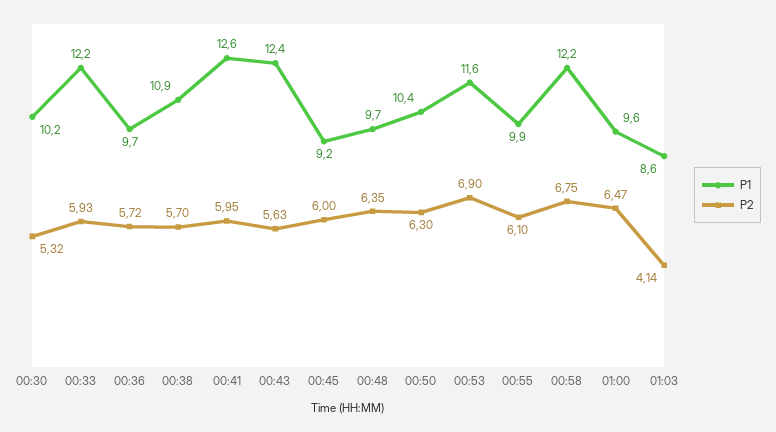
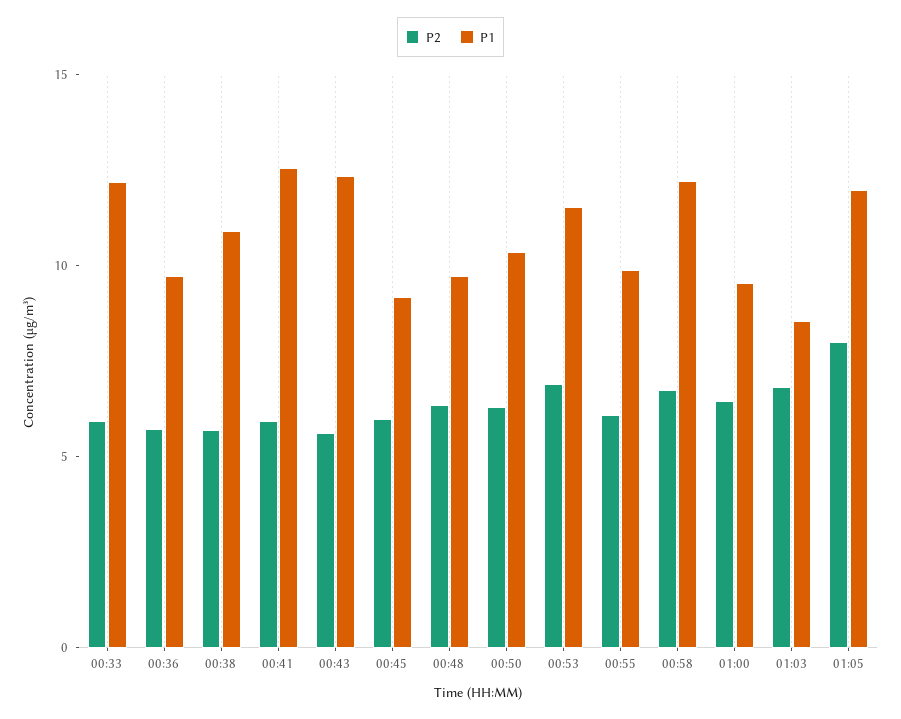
P1, 00:30: 10.2 -> none
P2, 00:30: 5.32 -> none
P2, 01:03: 4.14 -> 7
P2, 01:05: none -> 8
P1, 01:05: none -> 12

